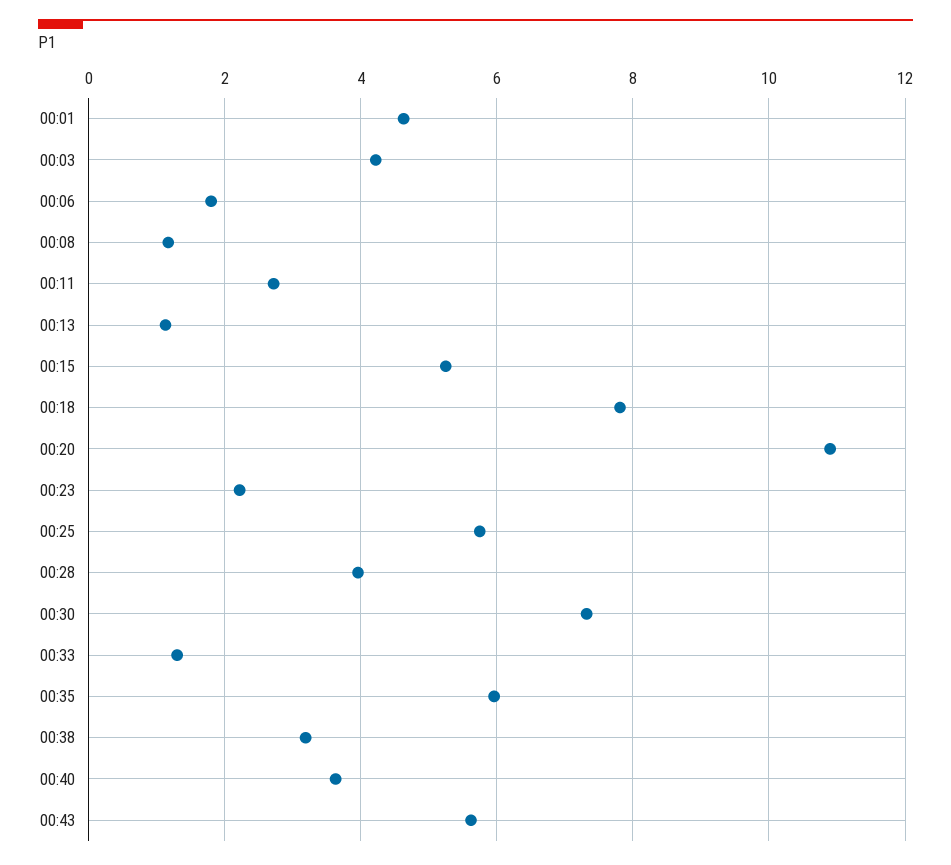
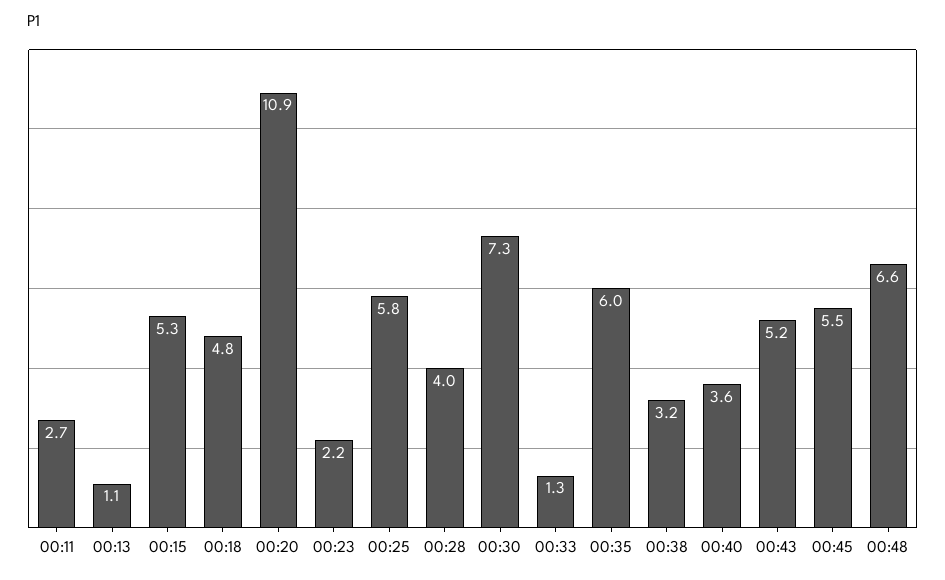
00:01: 4.6 -> none
00:03: 4.2 -> none
00:06: 1.8 -> none
00:08: 1.2 -> none
00:18: 7.8 -> 4.8
00:43: 5.6 -> 5.2
00:45: none -> 5.5
00:48: none -> 6.6

